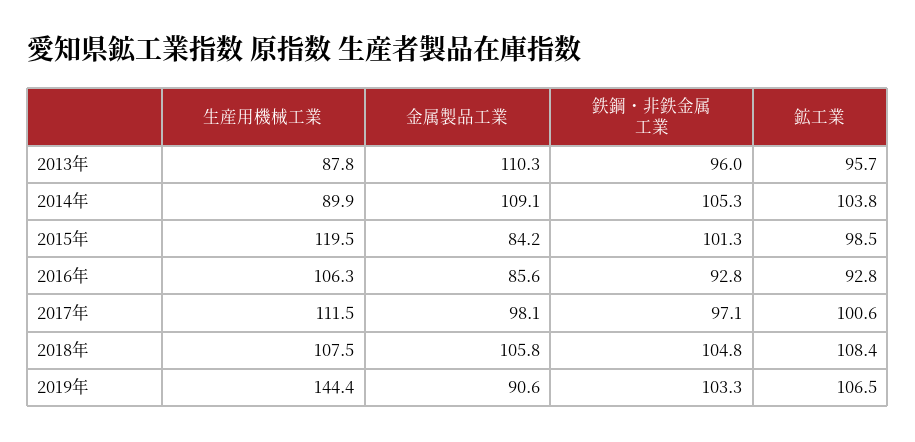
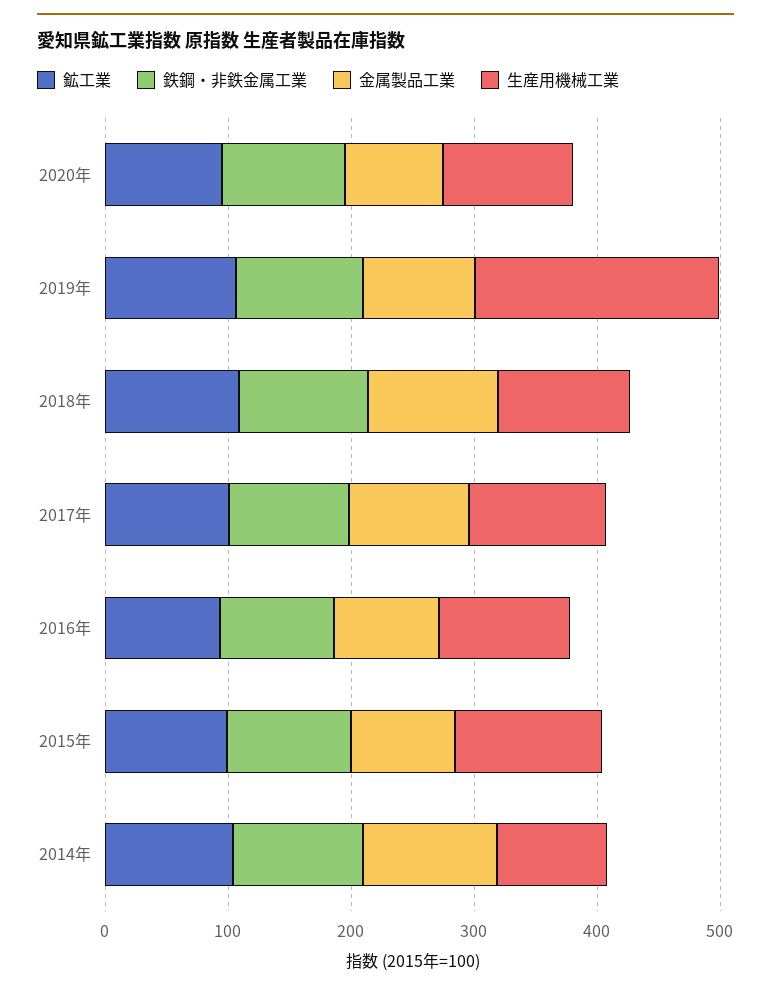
生産用機械工業, 2013年: 87.8 -> none
金属製品工業, 2013年: 110.3 -> none
鉄鋼・非鉄金属工業, 2013年: 96 -> none
鉱工業, 2013年: 95.7 -> none
生産用機械工業, 2019年: 144.4 -> 200
鉱工業, 2020年: none -> 100
鉄鋼・非鉄金属工業, 2020年: none -> 100
金属製品工業, 2020年: none -> 80
生産用機械工業, 2020年: none -> 100

